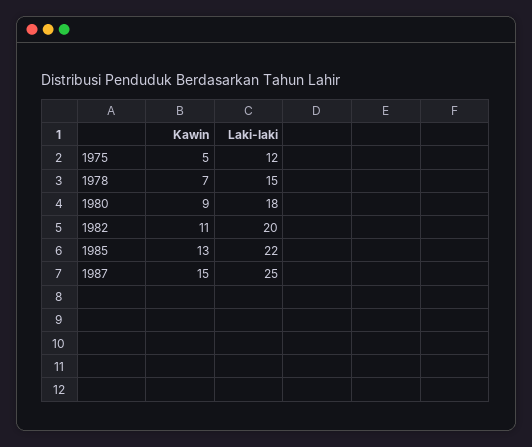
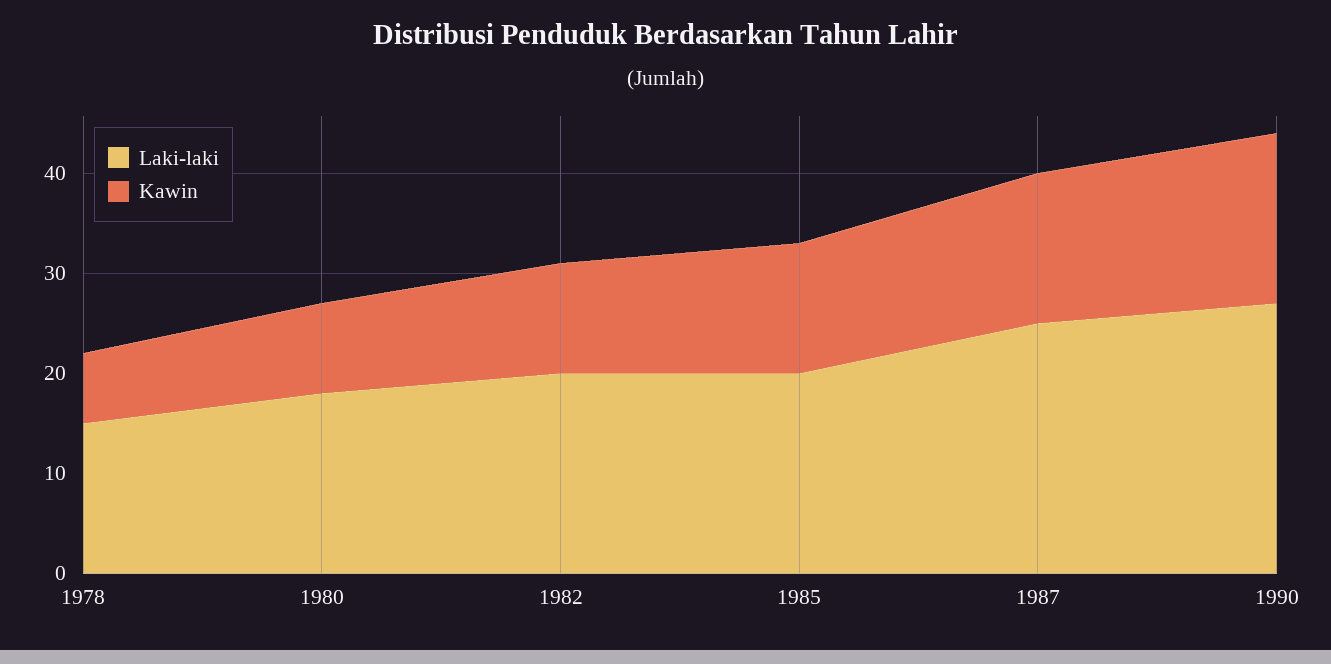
Kawin, 1975: 5 -> none
Laki-laki, 1975: 12 -> none
Laki-laki, 1985: 22 -> 20
Laki-laki, 1990: none -> 27
Kawin, 1990: none -> 17

